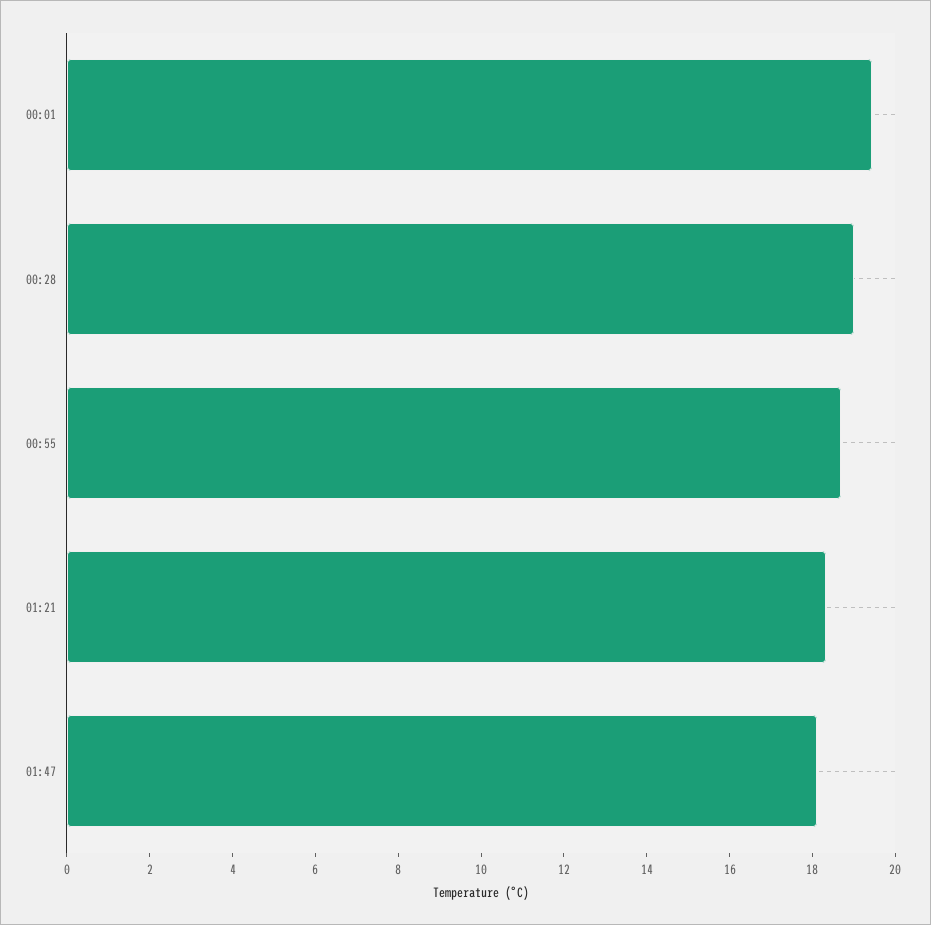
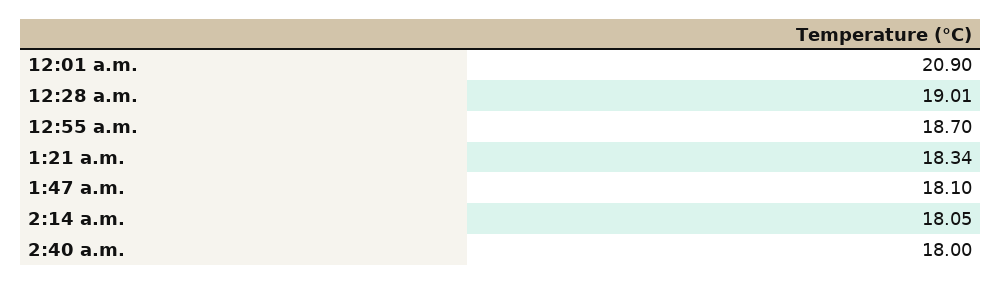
00:01: 19.5 -> 20.9
2:14 a.m.: none -> 18.05
2:40 a.m.: none -> 18

